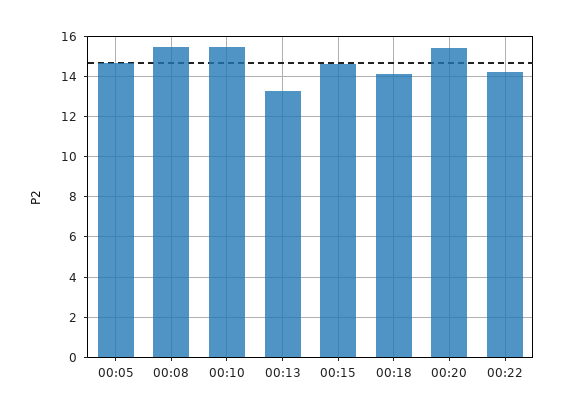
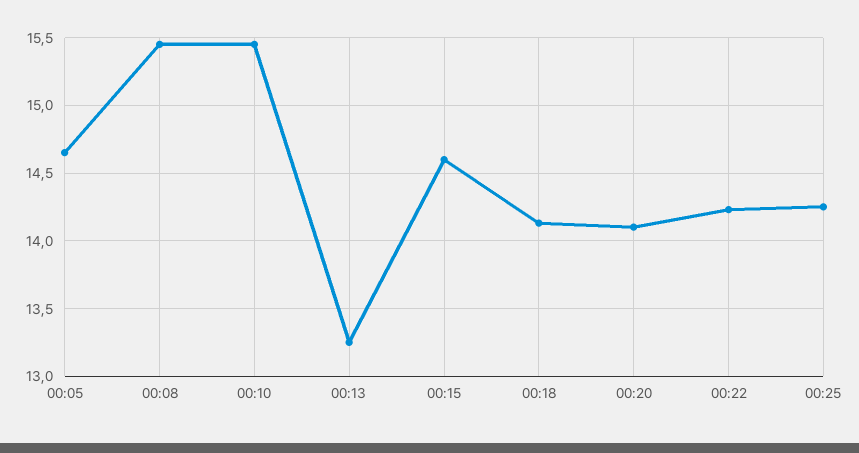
00:20: 15.5 -> 14.1
00:25: none -> 14.25

